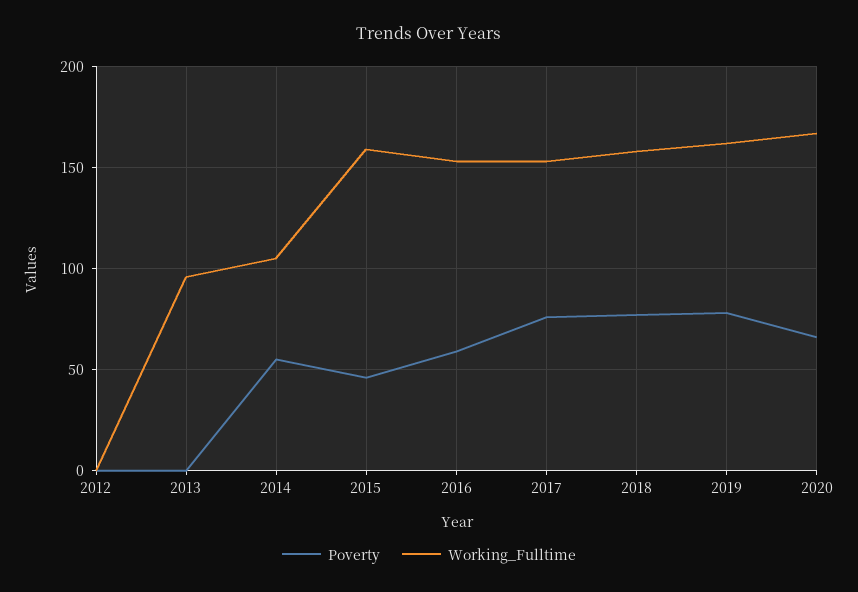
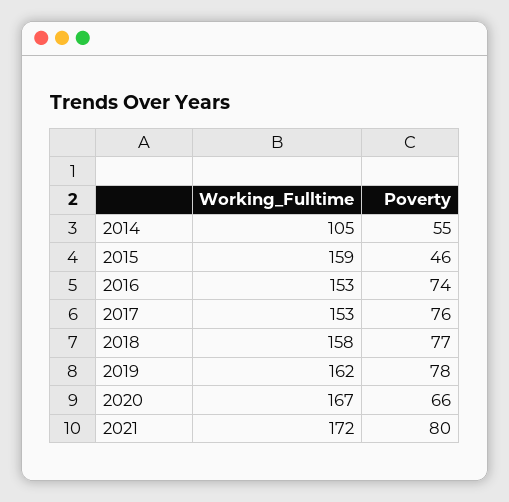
Poverty, 2012: 0 -> none
Working_Fulltime, 2012: 0 -> none
Poverty, 2013: 0 -> none
Working_Fulltime, 2013: 95 -> none
Poverty, 2016: 60 -> 74
Working_Fulltime, 2021: none -> 172
Poverty, 2021: none -> 80

